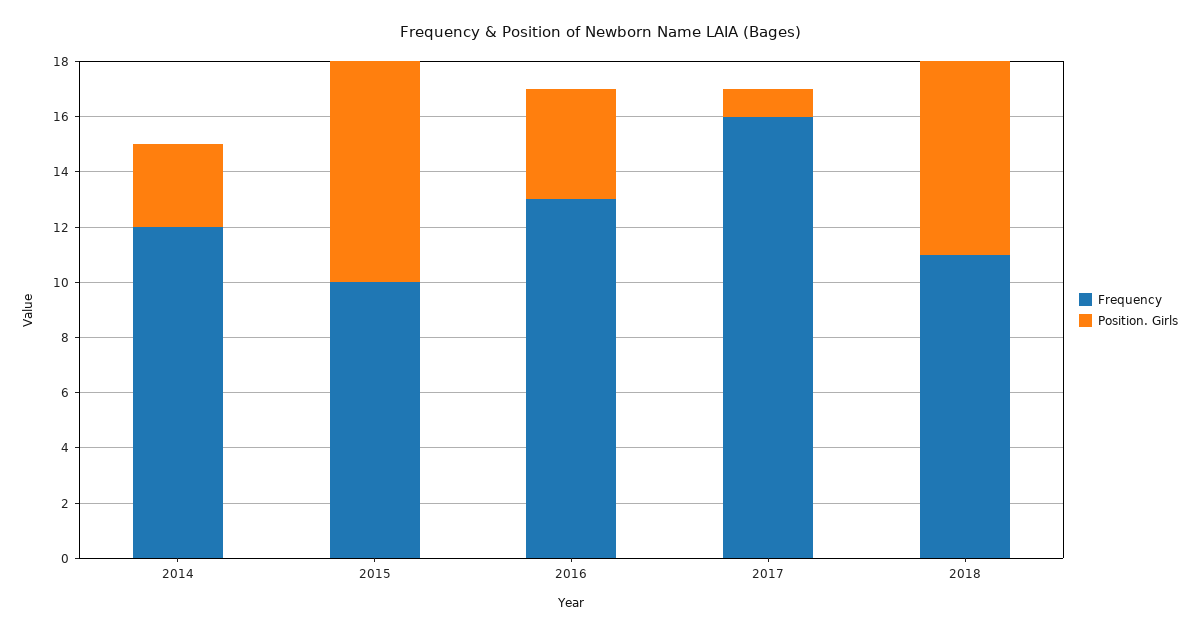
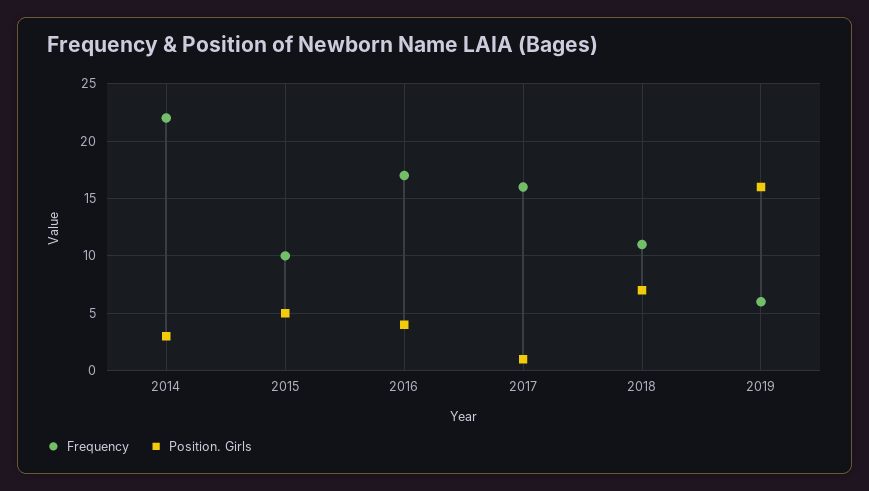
Frequency, 2014: 12 -> 22
Position. Girls, 2015: 8 -> 5
Frequency, 2016: 13 -> 17
Frequency, 2019: none -> 6
Position. Girls, 2019: none -> 16

